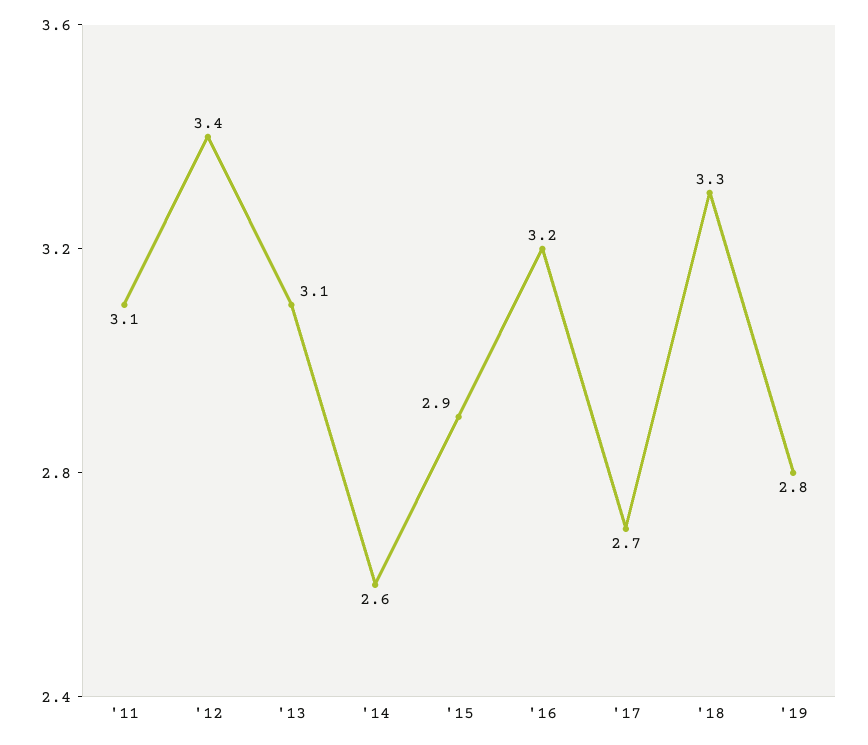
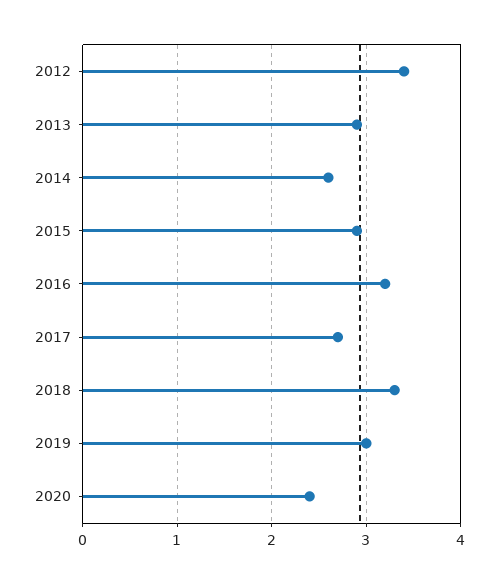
'11: 3.1 -> none
'13: 3.1 -> 2.9
'19: 2.8 -> 3
2020: none -> 2.4

